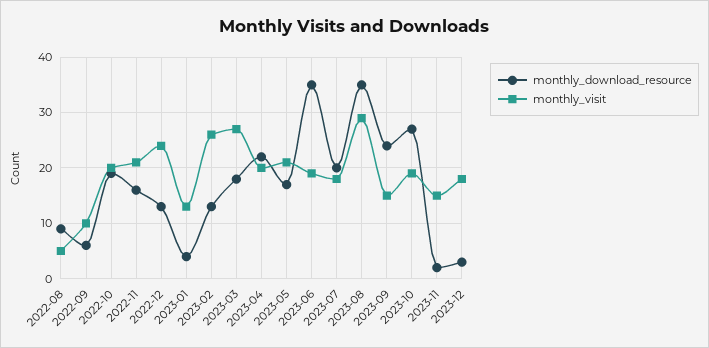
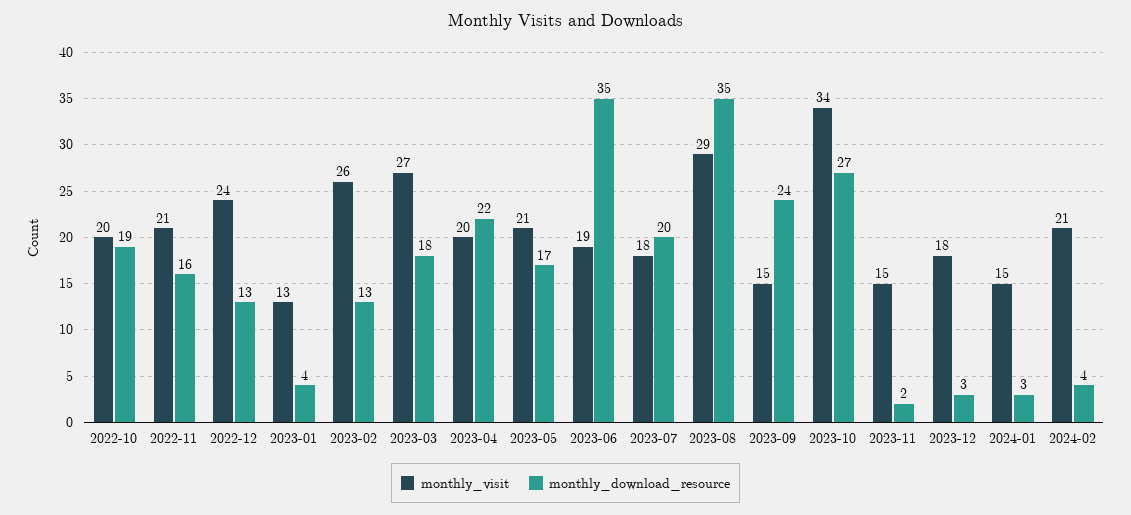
monthly_download_resource, 2022-08: 10 -> none
monthly_visit, 2022-08: 5 -> none
monthly_download_resource, 2022-09: 5 -> none
monthly_visit, 2022-09: 10 -> none
monthly_visit, 2023-10: 20 -> 34
monthly_visit, 2024-01: none -> 15
monthly_download_resource, 2024-01: none -> 3
monthly_visit, 2024-02: none -> 21
monthly_download_resource, 2024-02: none -> 4

